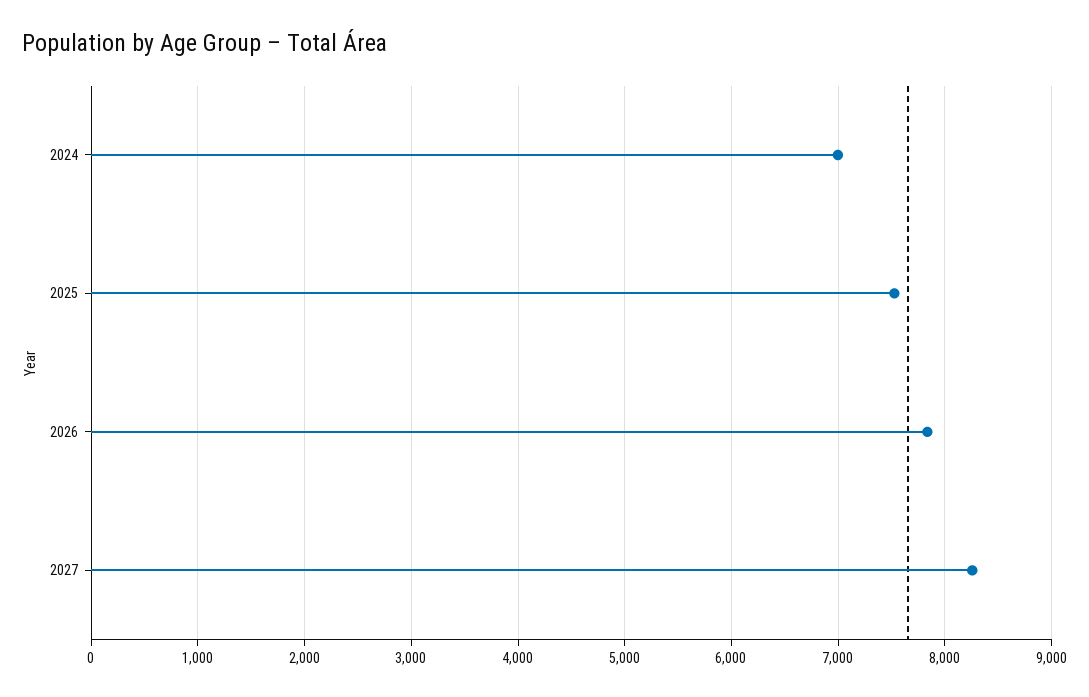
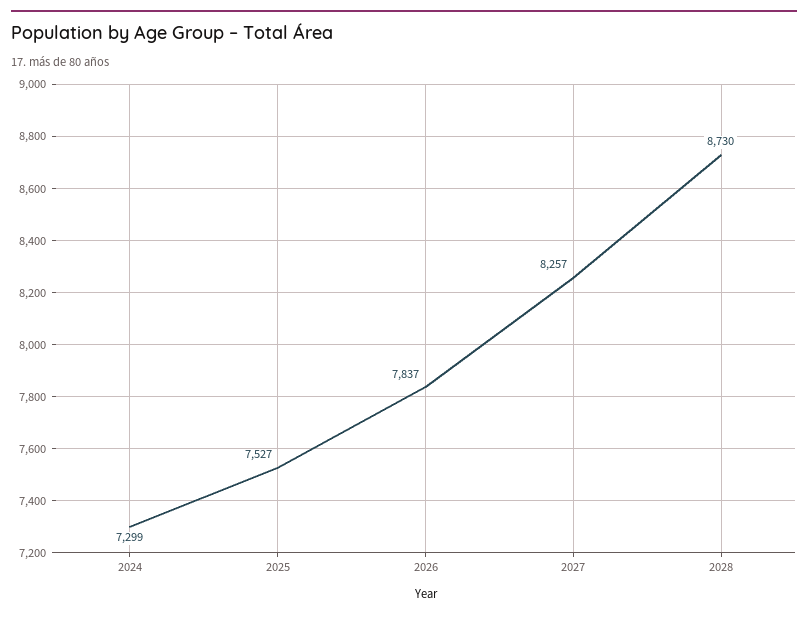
2024: 7000 -> 7299
2028: none -> 8730

